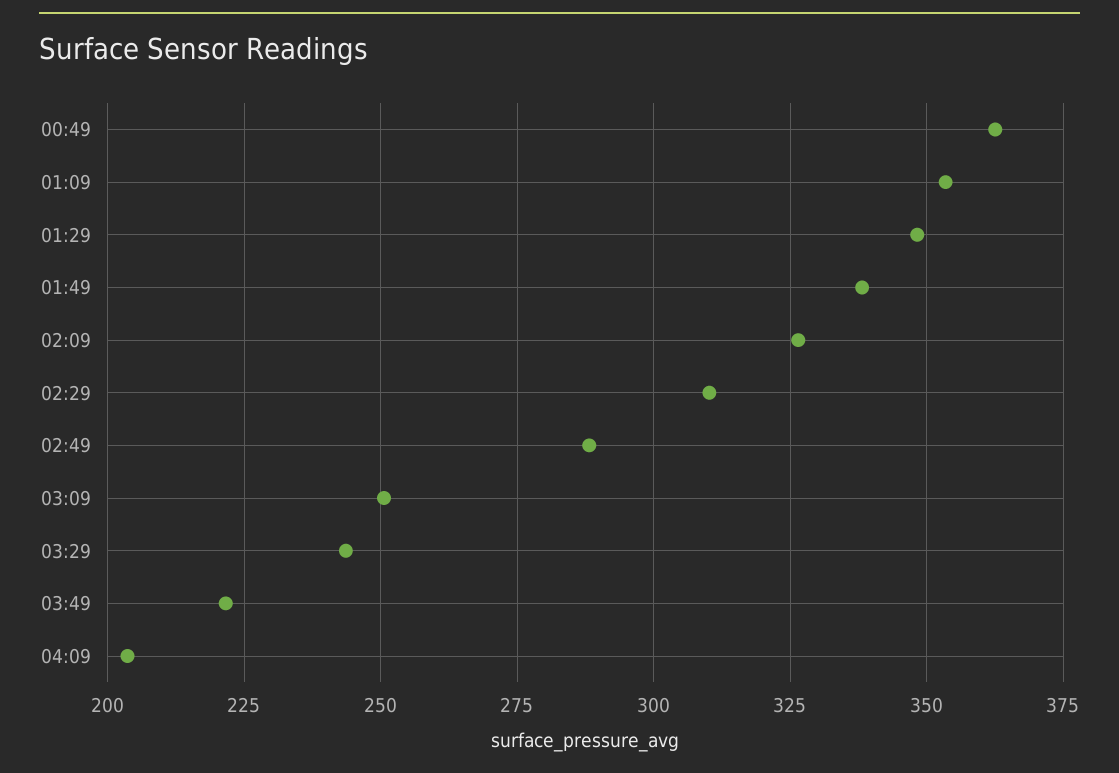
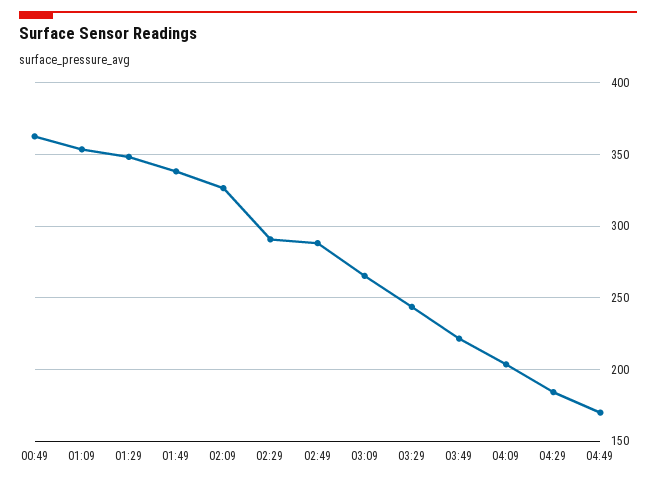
02:29: 310 -> 290
03:09: 250 -> 265
04:29: none -> 185
04:49: none -> 170

